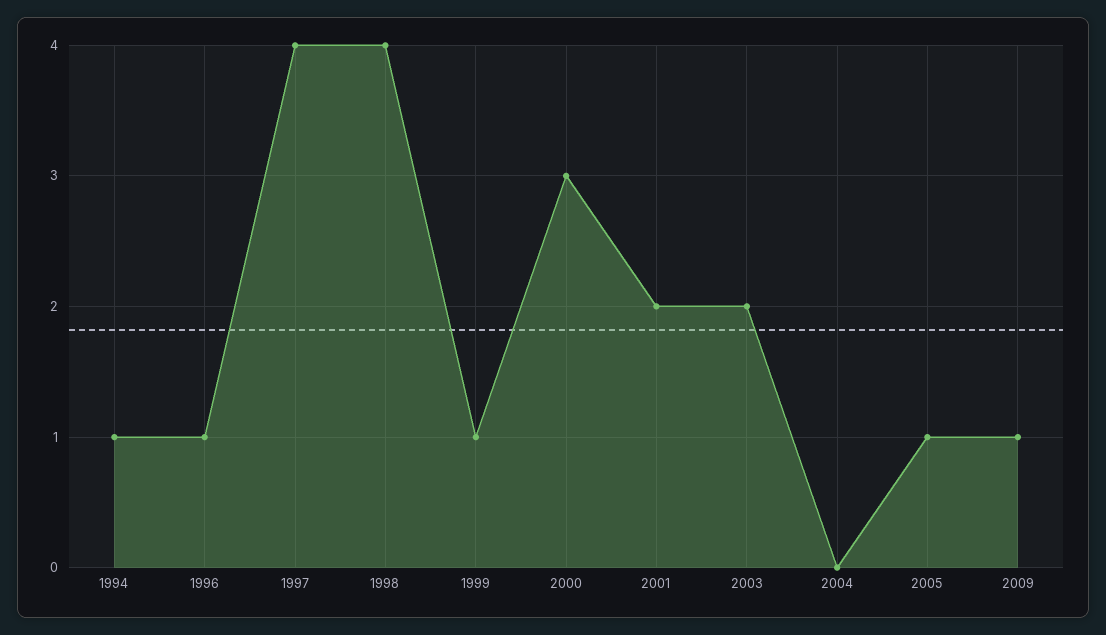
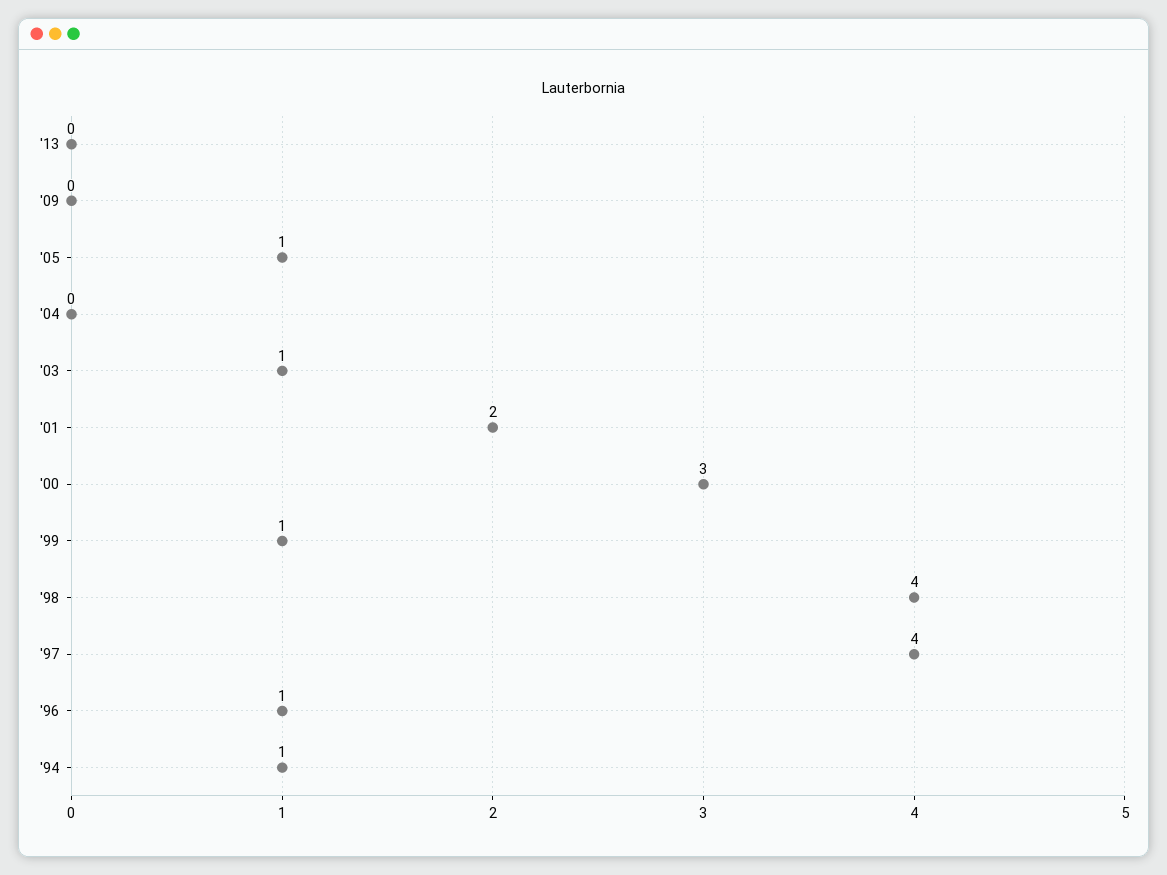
2003: 2 -> 1
2009: 1 -> 0
'13: none -> 0

